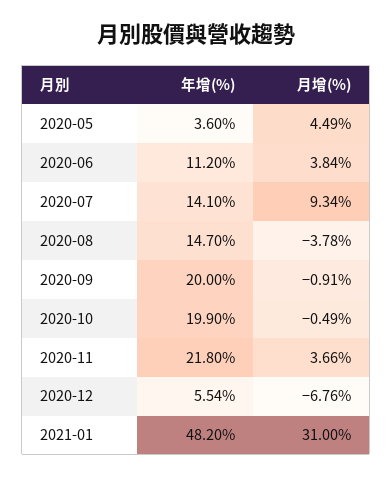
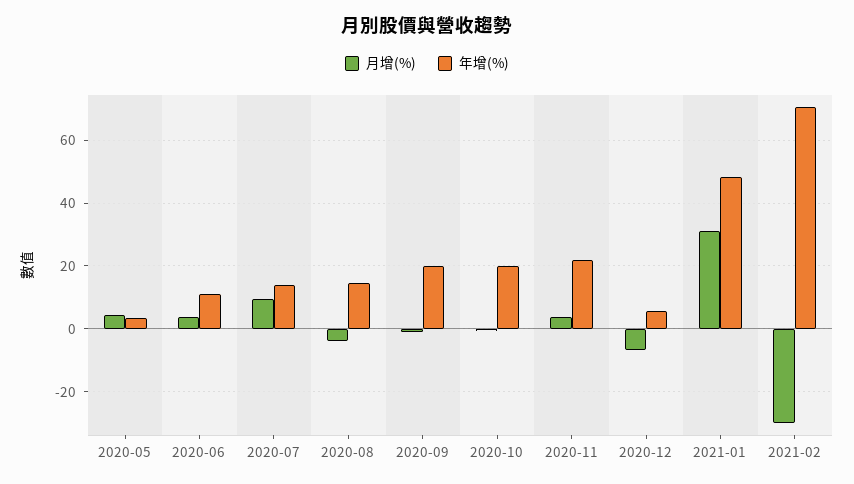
月增(%), 2021-02: none -> -30
年增(%), 2021-02: none -> 70

